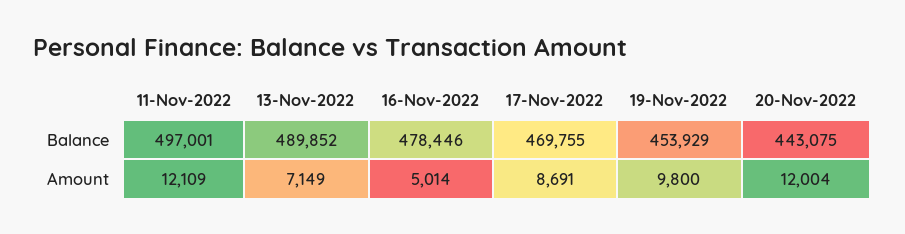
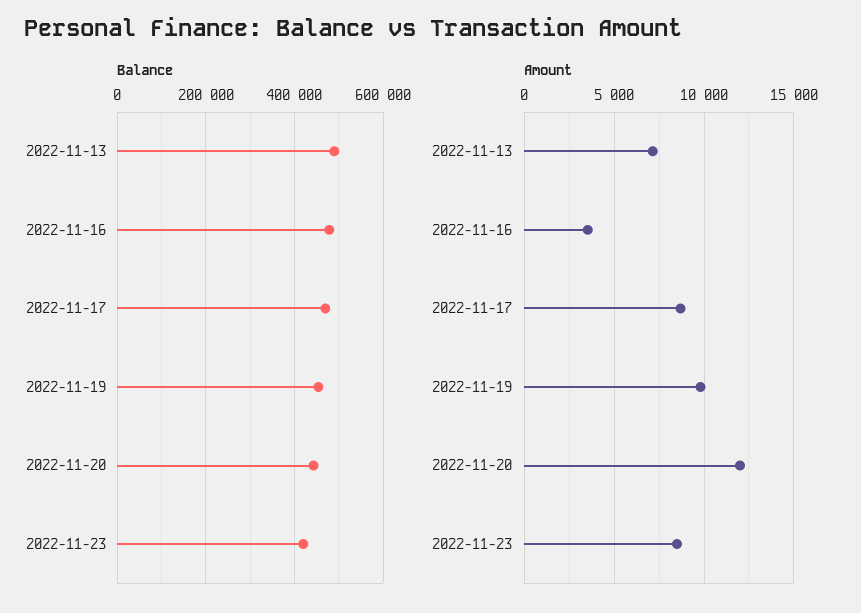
Balance, 11-Nov-2022: 497001 -> none
Amount, 11-Nov-2022: 12109 -> none
Amount, 16-Nov-2022: 5014 -> 3500
Balance, 2022-11-23: none -> 420000
Amount, 2022-11-23: none -> 8500

